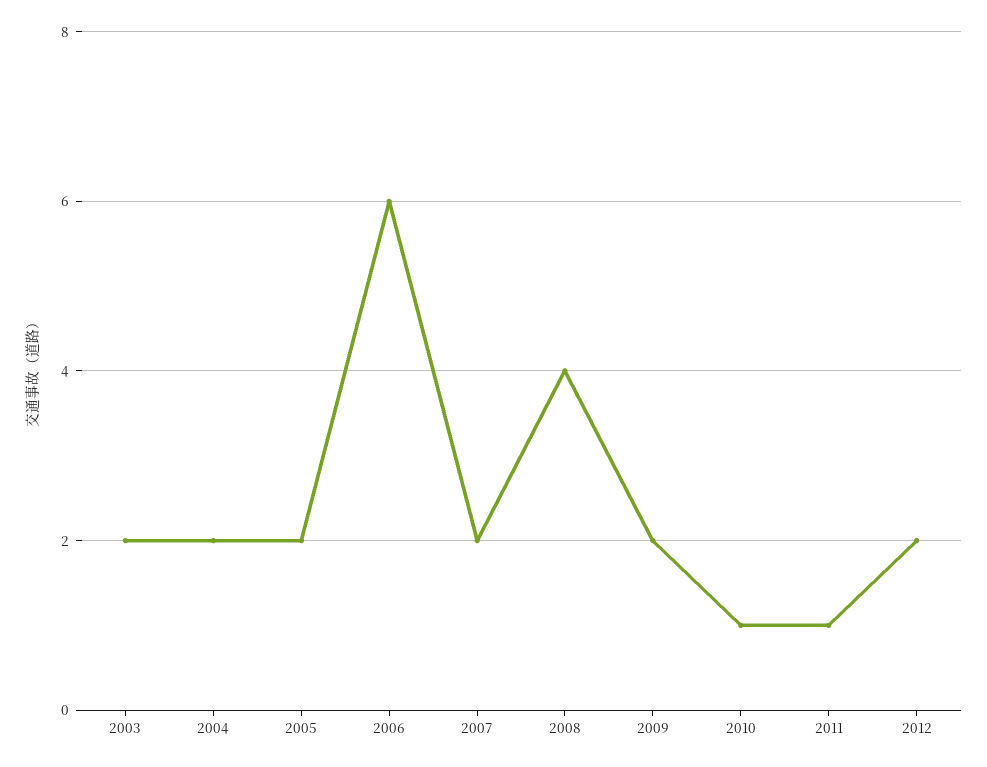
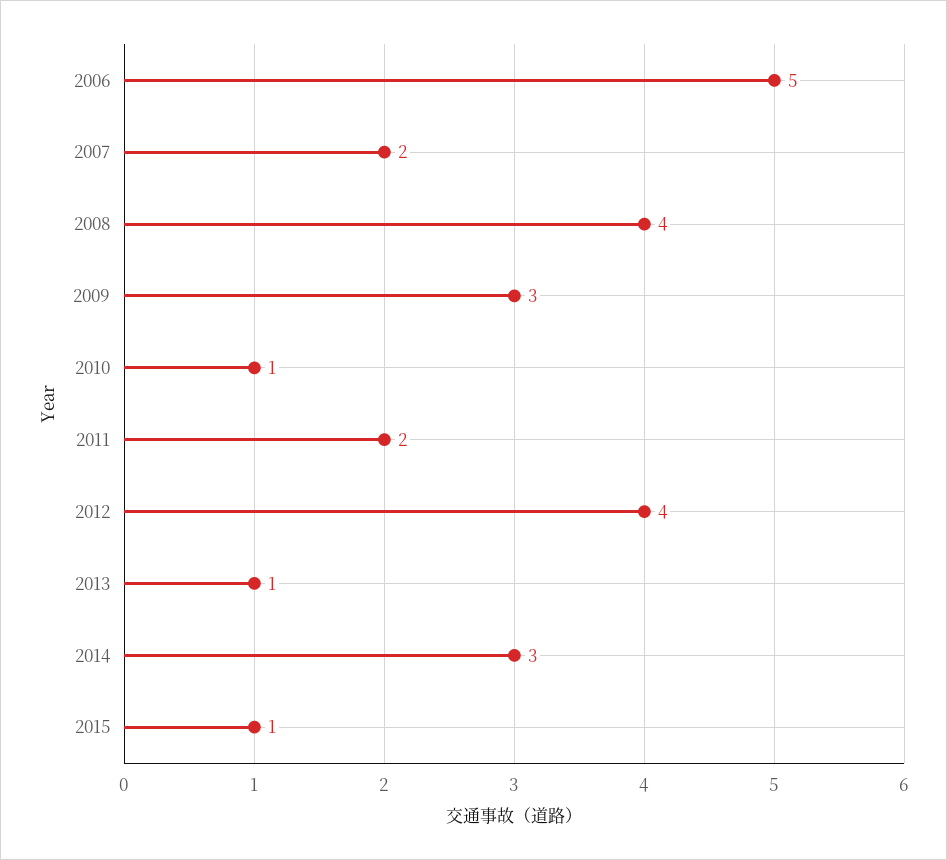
2003: 2 -> none
2004: 2 -> none
2005: 2 -> none
2006: 6 -> 5
2009: 2 -> 3
2011: 1 -> 2
2012: 2 -> 4
2013: none -> 1
2014: none -> 3
2015: none -> 1

